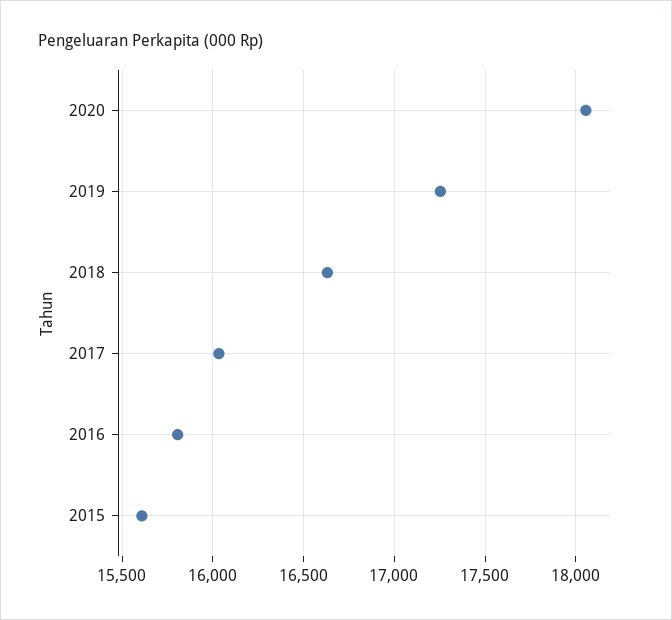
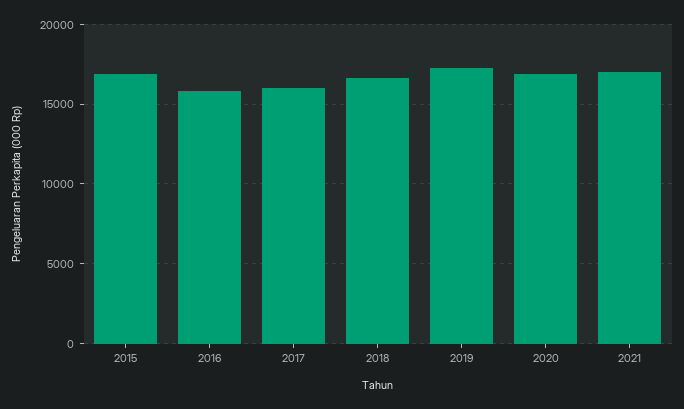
2020: 18050 -> 17000
2015: 15600 -> 17000
2021: none -> 17000

